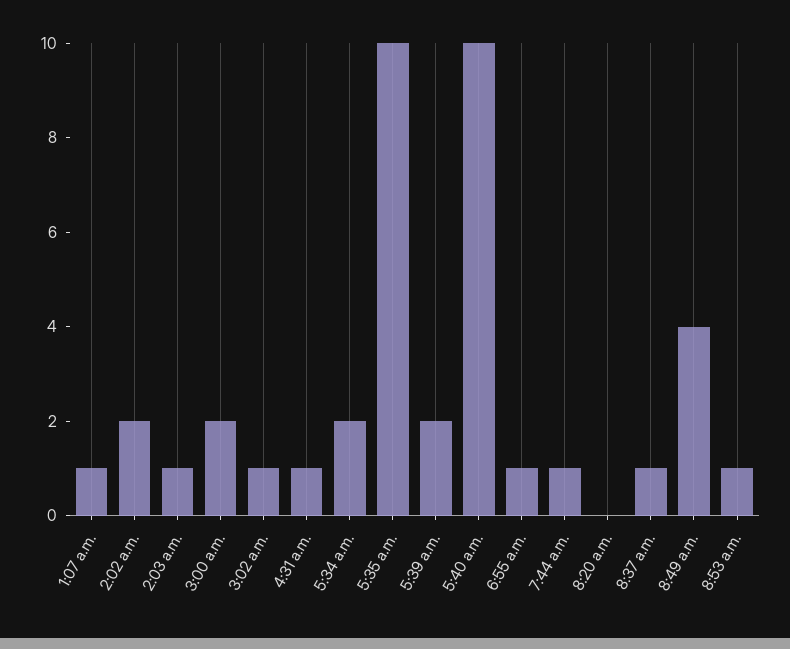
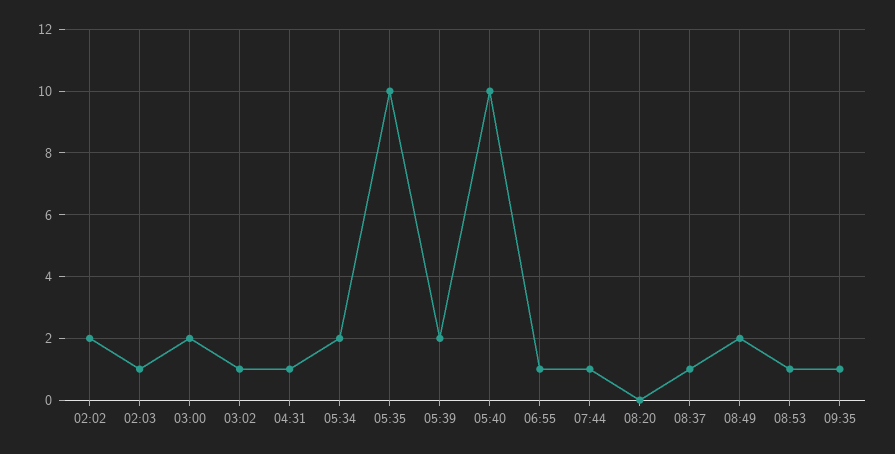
1:07 a.m.: 1 -> none
8:49 a.m.: 4 -> 2
09:35: none -> 1

